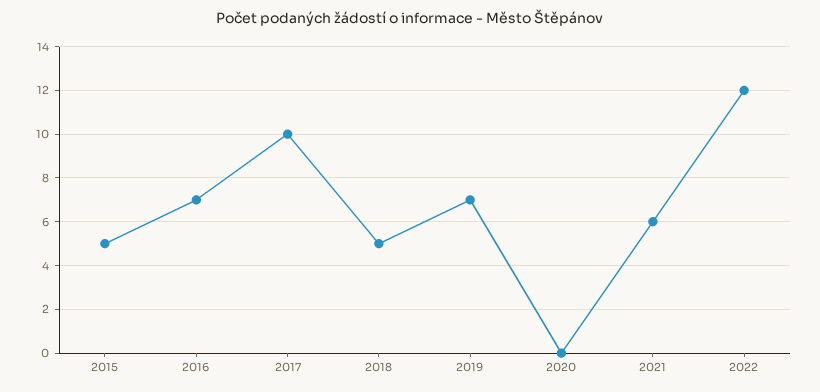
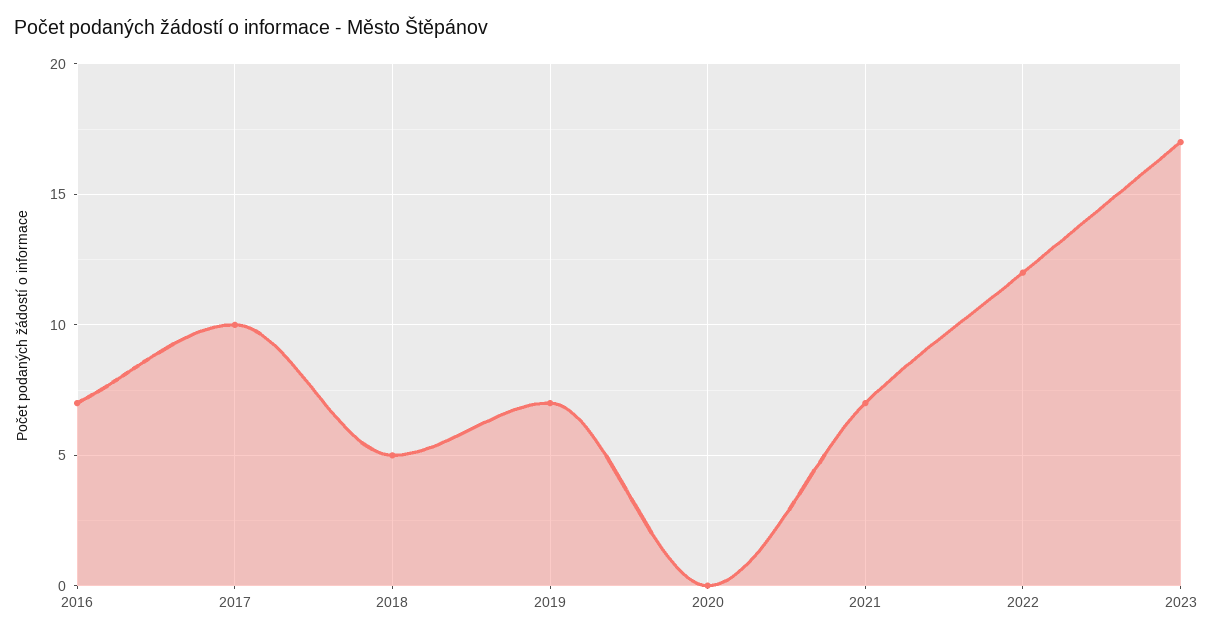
2015: 5 -> none
2021: 6 -> 7
2023: none -> 17

